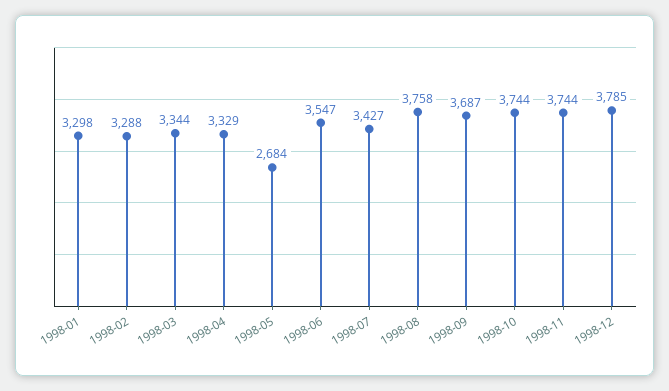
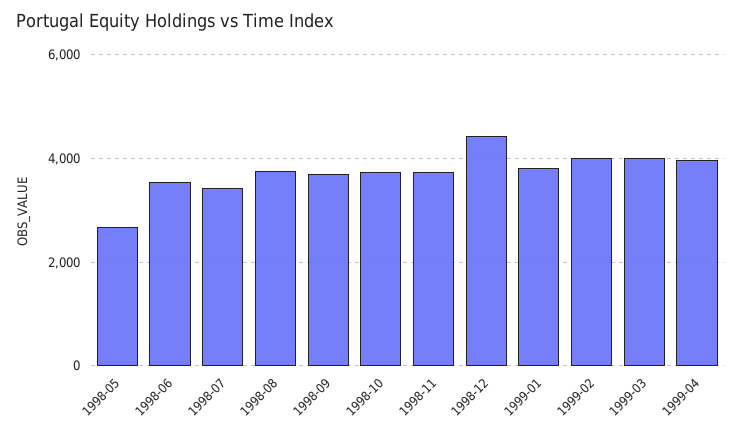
1998-01: 3298 -> none
1998-02: 3288 -> none
1998-03: 3344 -> none
1998-04: 3329 -> none
1998-12: 3785 -> 4400
1999-01: none -> 3800
1999-02: none -> 4000
1999-03: none -> 4000
1999-04: none -> 4000

